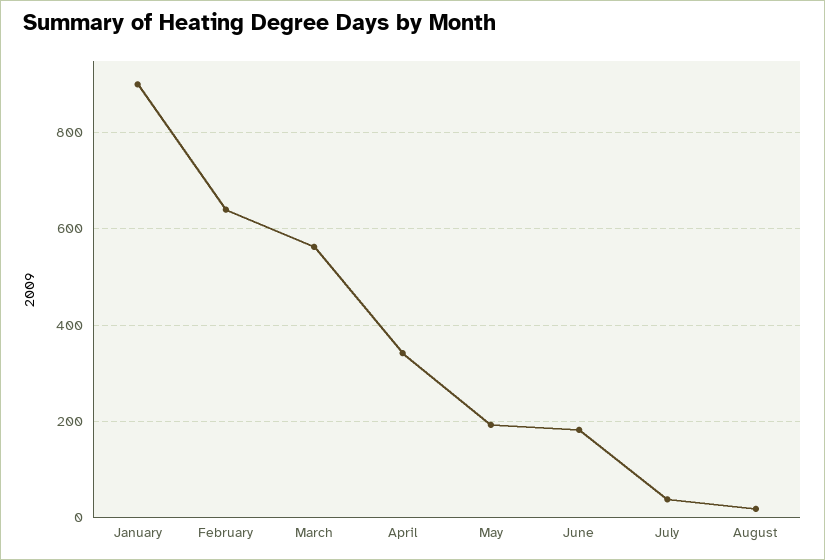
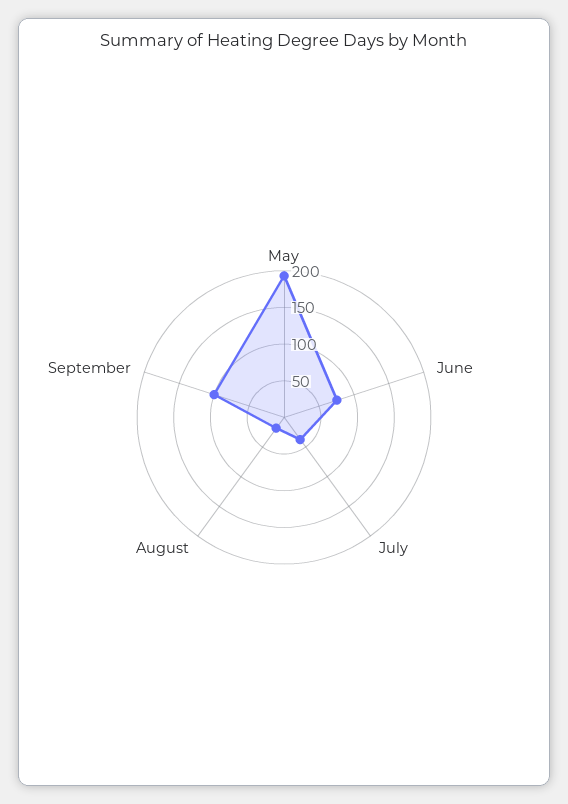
January: 900 -> none
February: 640 -> none
March: 560 -> none
April: 340 -> none
June: 180 -> 75
September: none -> 100

